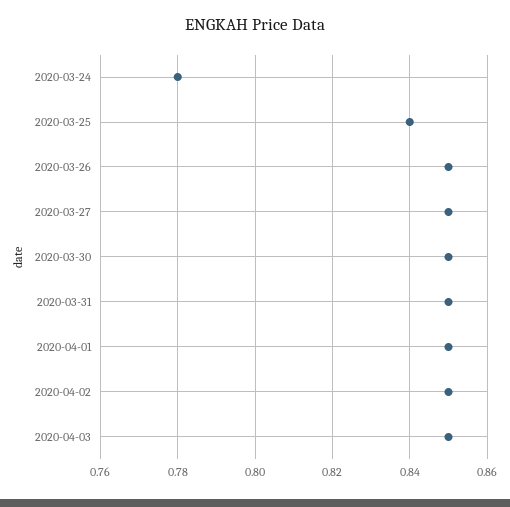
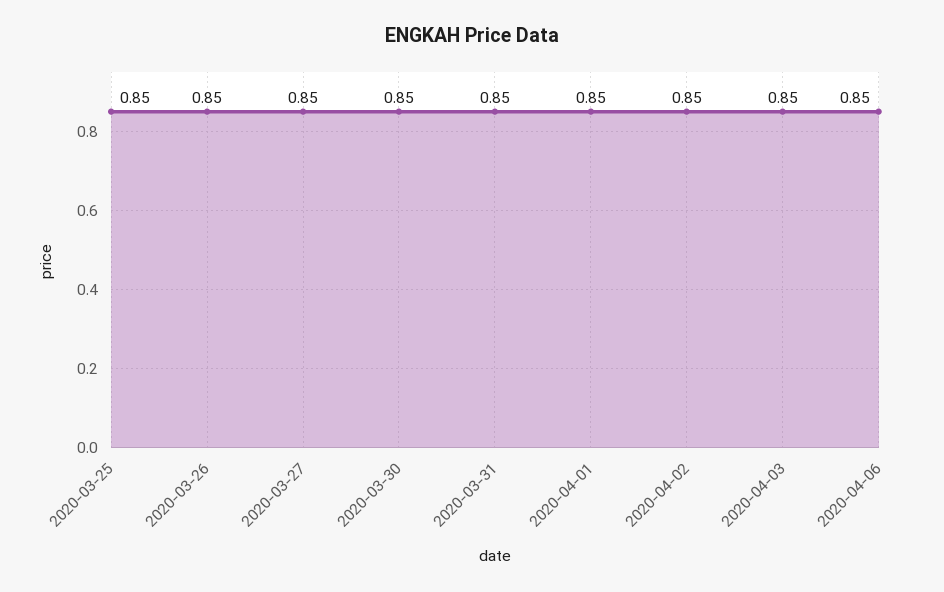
2020-03-24: 0.78 -> none
2020-03-25: 0.84 -> 0.85
2020-04-06: none -> 0.85

